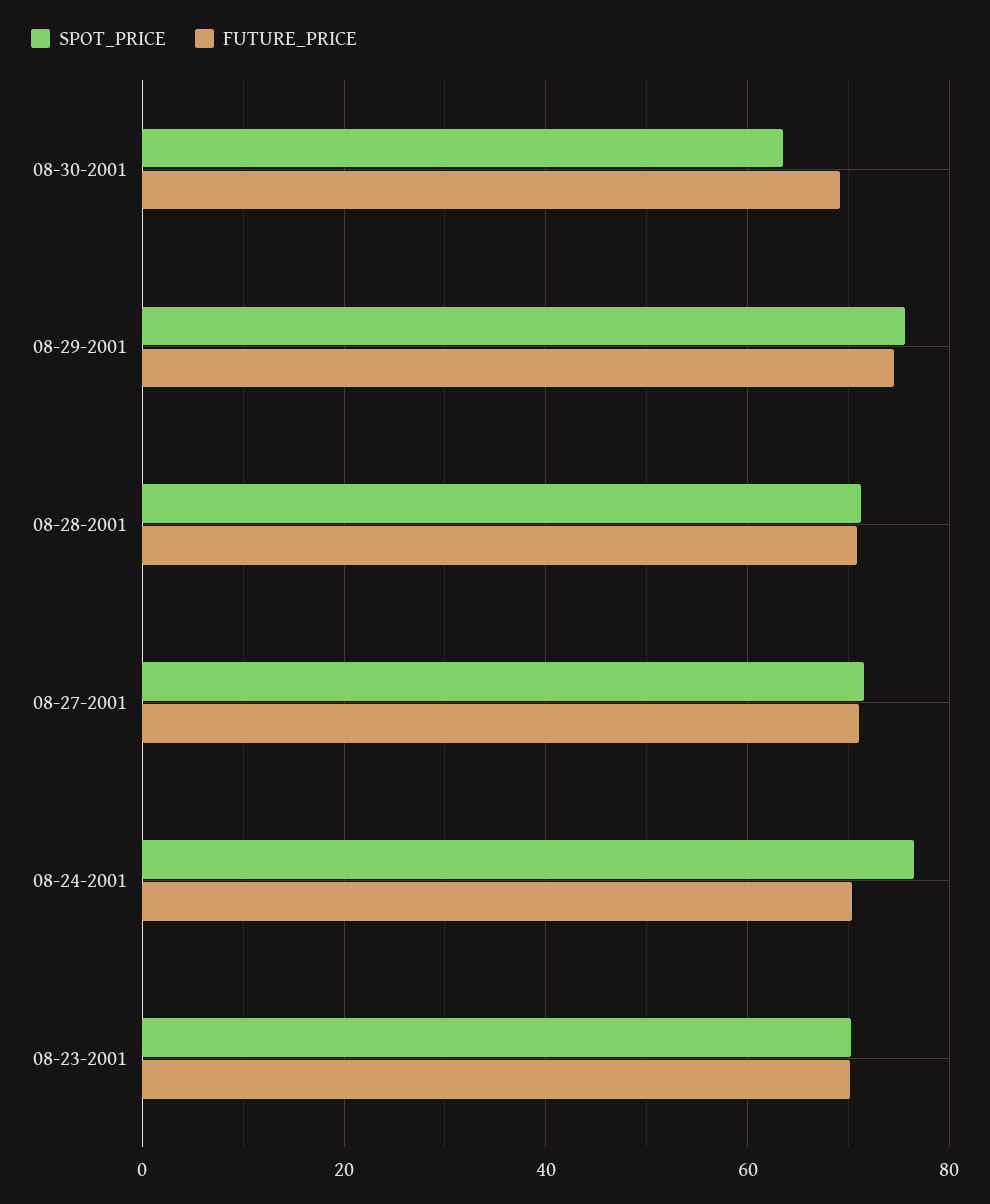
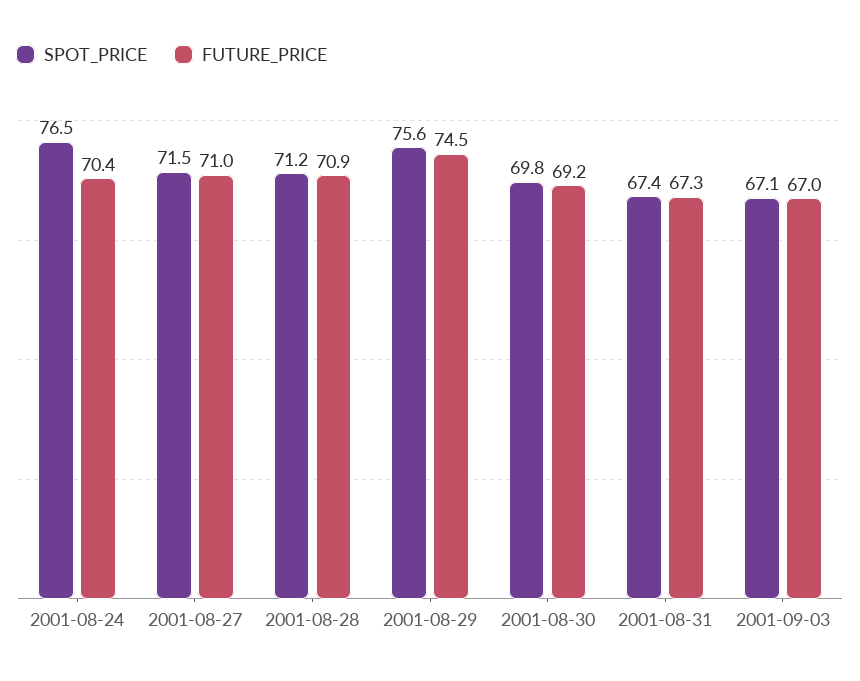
SPOT_PRICE, 08-30-2001: 64 -> 69.8
SPOT_PRICE, 08-23-2001: 70 -> none
FUTURE_PRICE, 08-23-2001: 70 -> none
SPOT_PRICE, 2001-08-31: none -> 67.4
FUTURE_PRICE, 2001-08-31: none -> 67.3
SPOT_PRICE, 2001-09-03: none -> 67.1
FUTURE_PRICE, 2001-09-03: none -> 67

